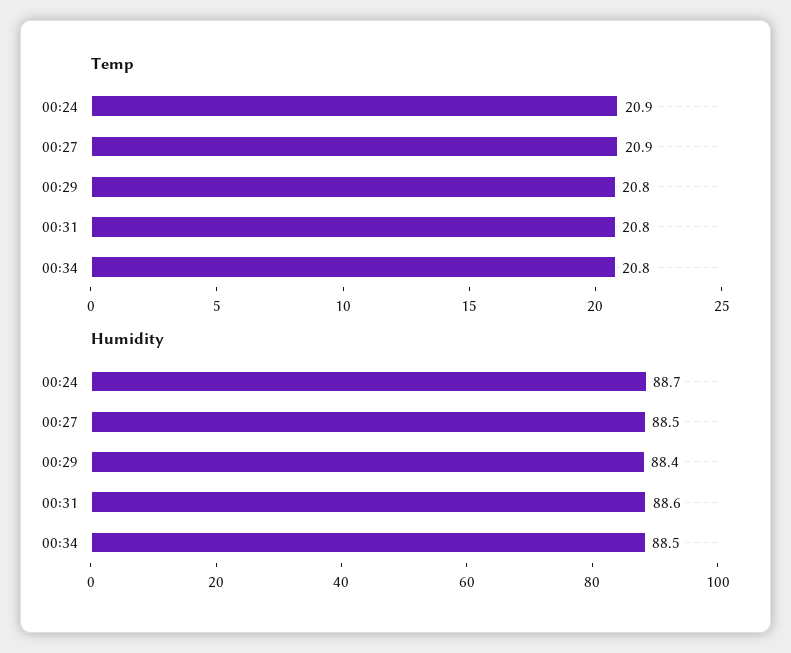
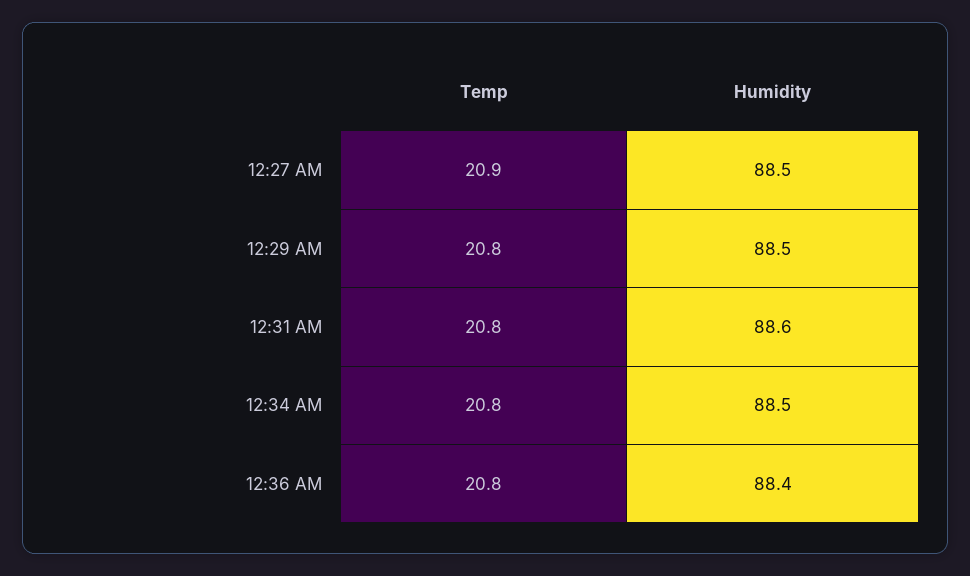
Temp, 00:24: 20.9 -> none
Humidity, 00:24: 88.7 -> none
Humidity, 00:29: 88.4 -> 88.5
Temp, 12:36 AM: none -> 20.8
Humidity, 12:36 AM: none -> 88.4

